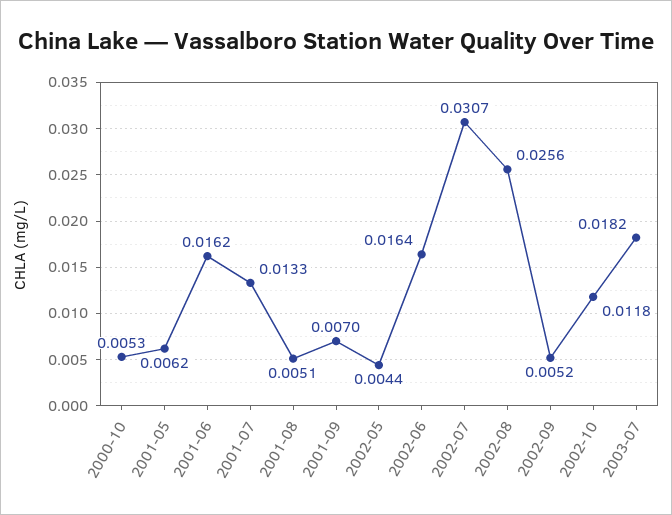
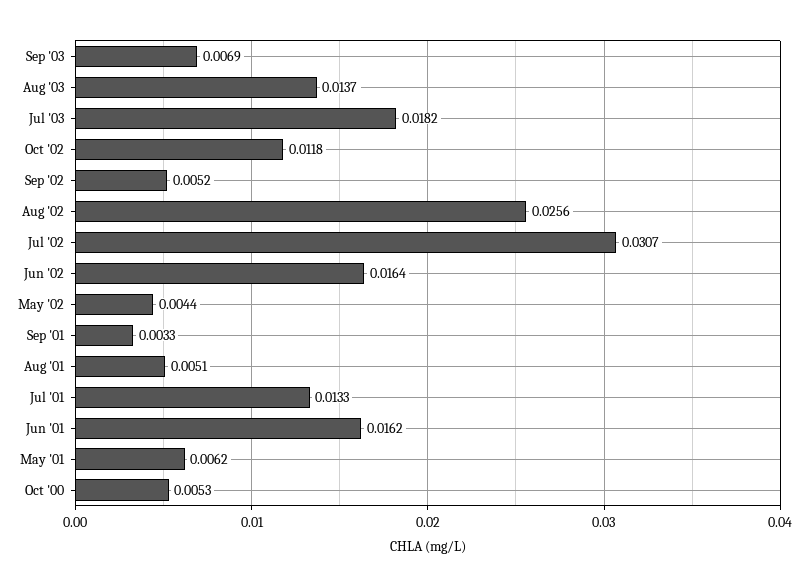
2001-09: 0.007 -> 0.0033
Sep '03: none -> 0.0069
Aug '03: none -> 0.0137

